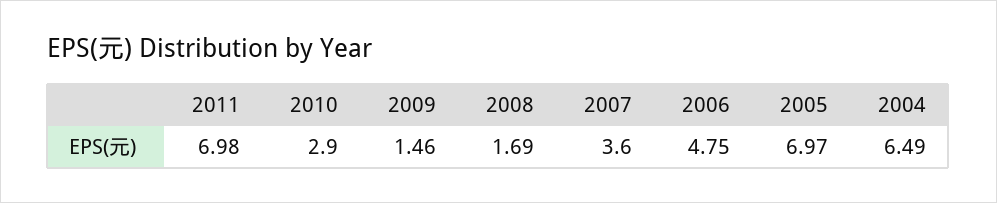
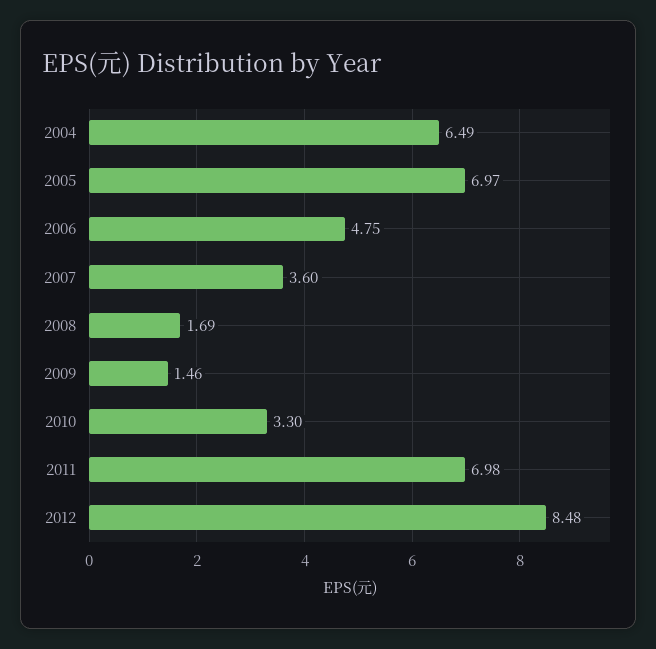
2010: 2.9 -> 3.3
2012: none -> 8.48

